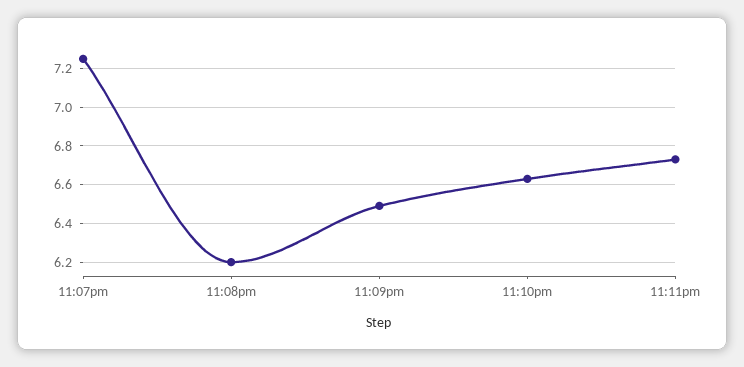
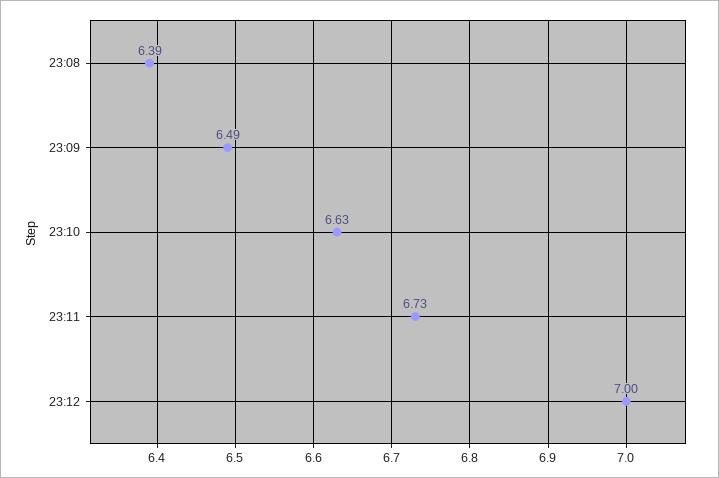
11:07pm: 7.25 -> none
11:08pm: 6.2 -> 6.39
23:12: none -> 7

